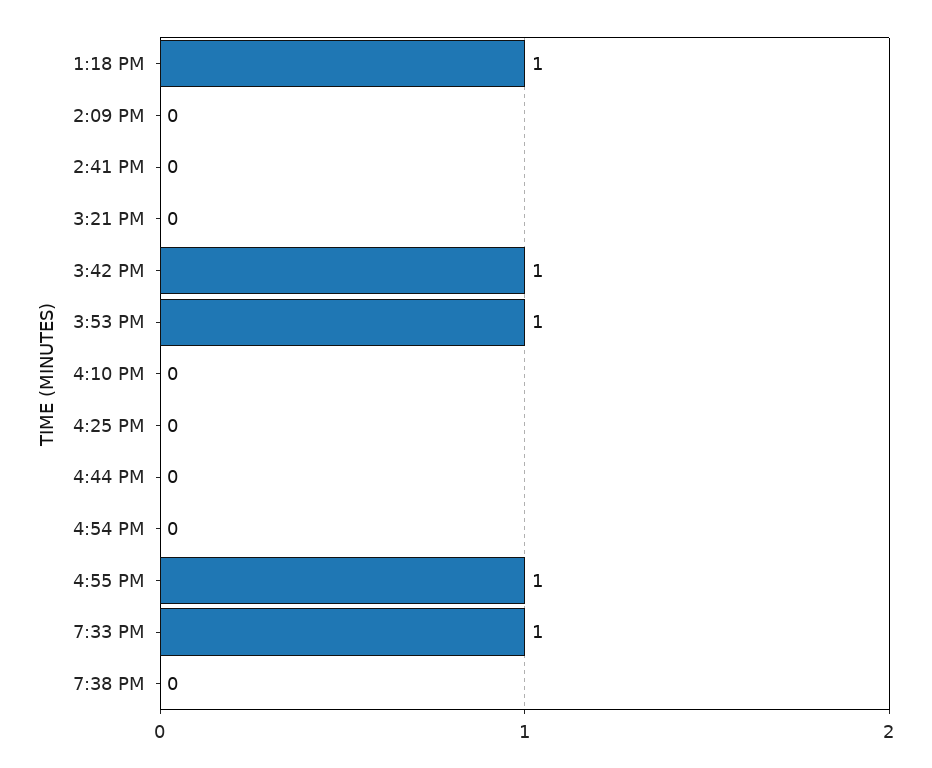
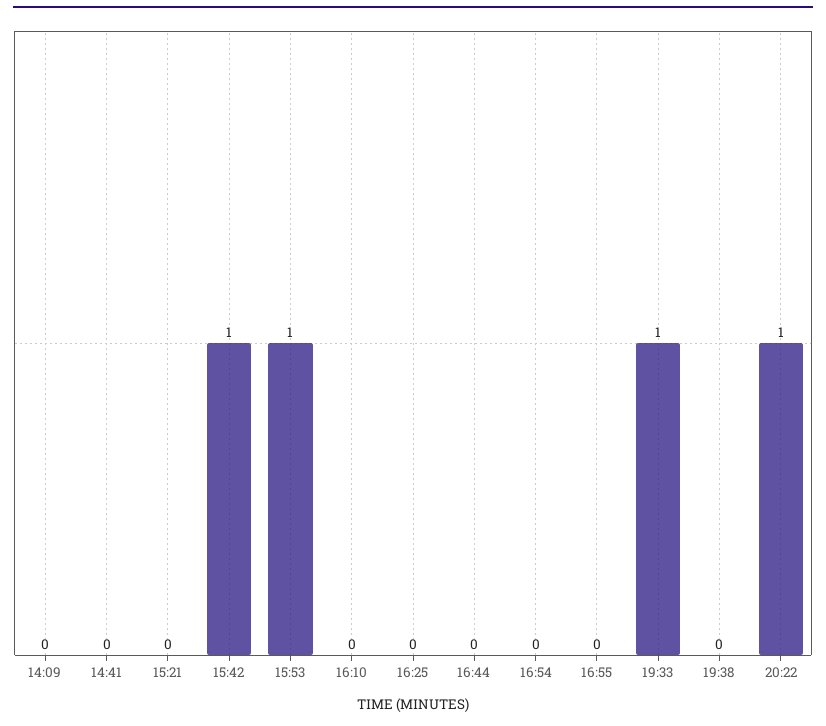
1:18 PM: 1 -> none
4:55 PM: 1 -> 0
20:22: none -> 1

